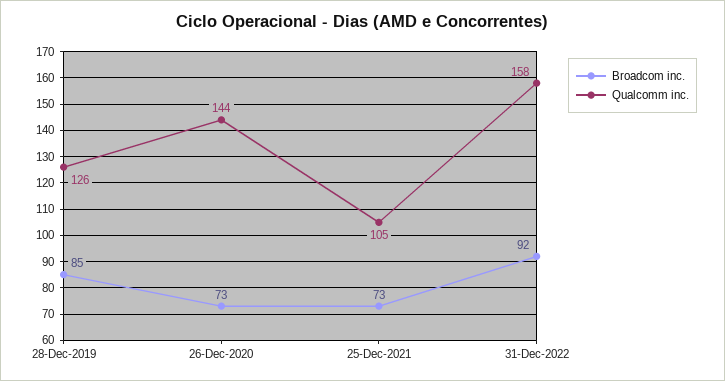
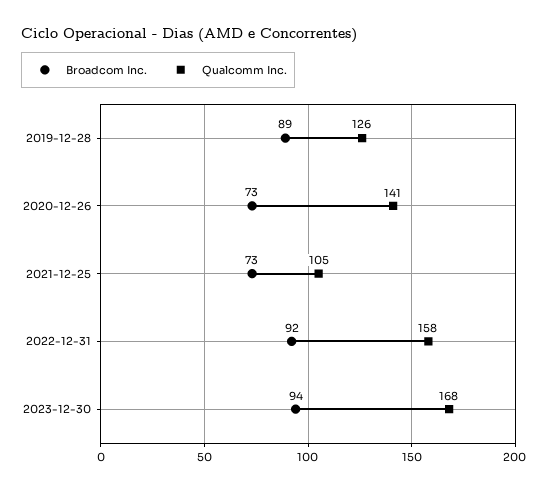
Broadcom inc., 28-Dec-2019: 85 -> 89
Qualcomm inc., 26-Dec-2020: 144 -> 141
Broadcom inc., 2023-12-30: none -> 94
Qualcomm inc., 2023-12-30: none -> 168

